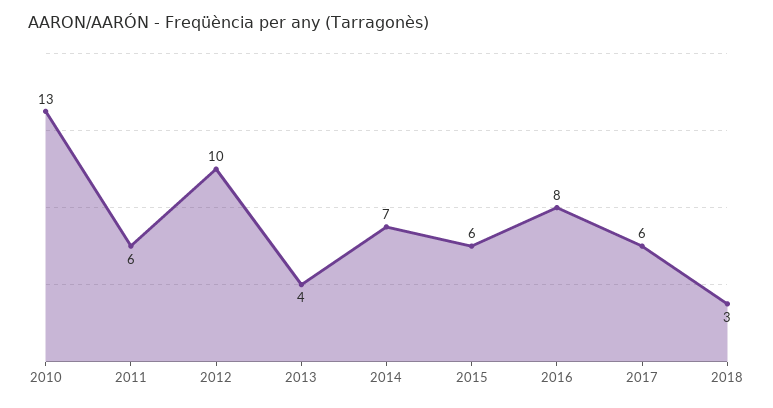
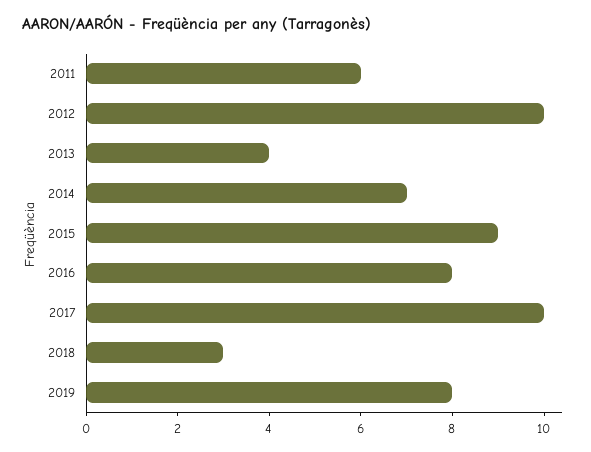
2010: 13 -> none
2015: 6 -> 9
2017: 6 -> 10
2019: none -> 8

